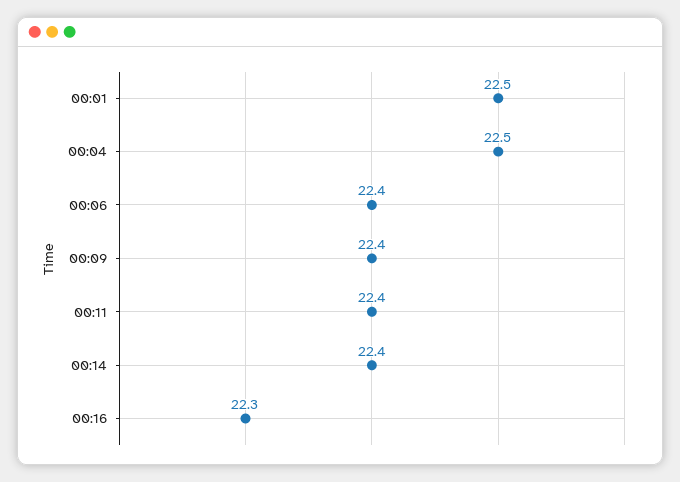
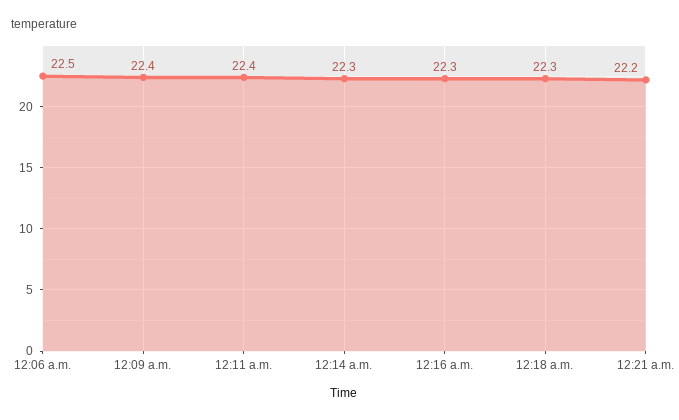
00:01: 22.5 -> none
00:04: 22.5 -> none
00:06: 22.4 -> 22.5
00:14: 22.4 -> 22.3
12:18 a.m.: none -> 22.3
12:21 a.m.: none -> 22.2

